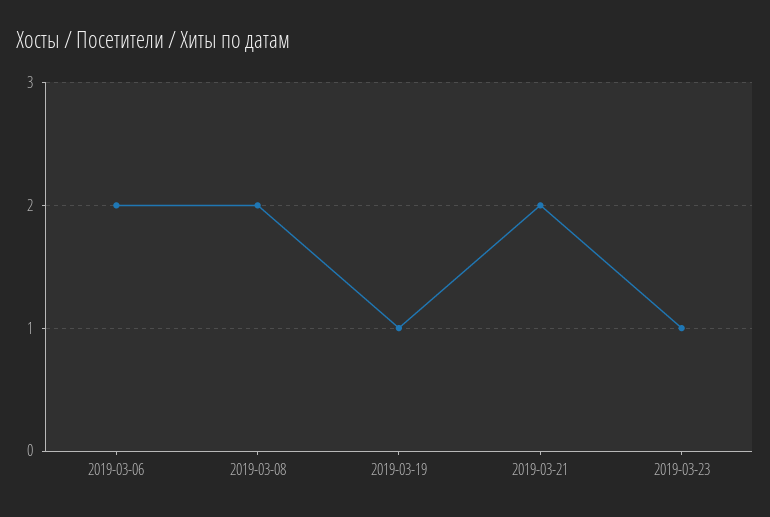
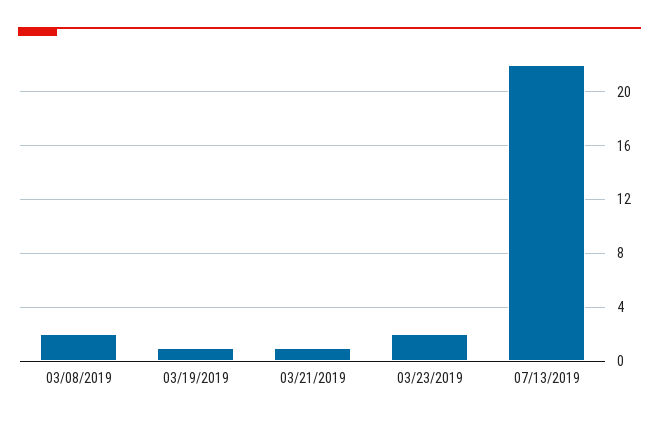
2019-03-06: 2 -> none
2019-03-21: 2 -> 1
2019-03-23: 1 -> 2
07/13/2019: none -> 22

